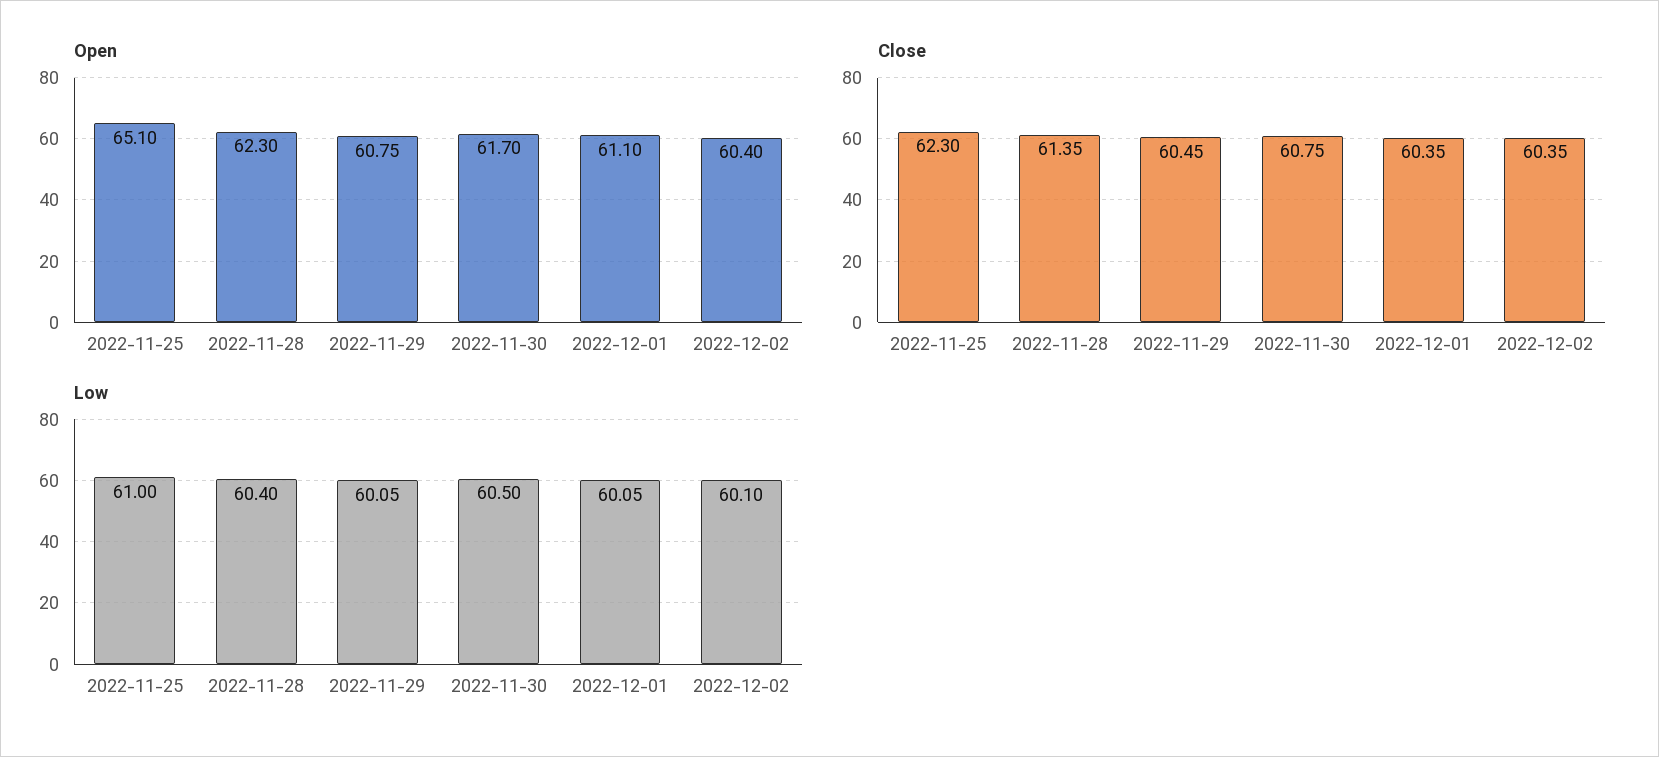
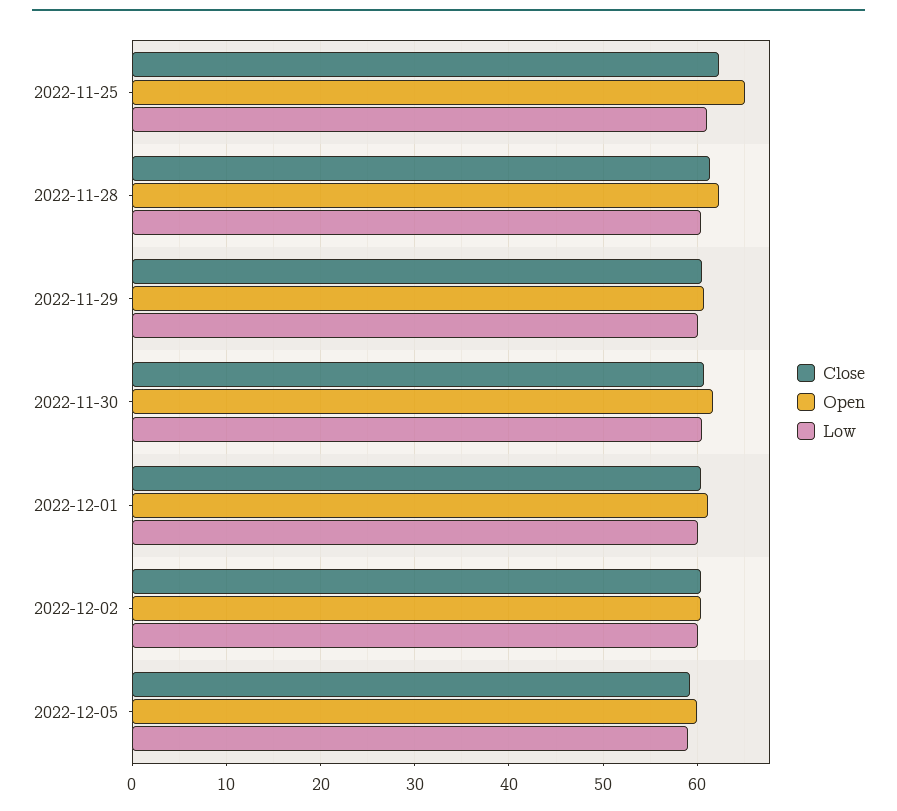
Close, 2022-12-05: none -> 59
Open, 2022-12-05: none -> 60
Low, 2022-12-05: none -> 59

